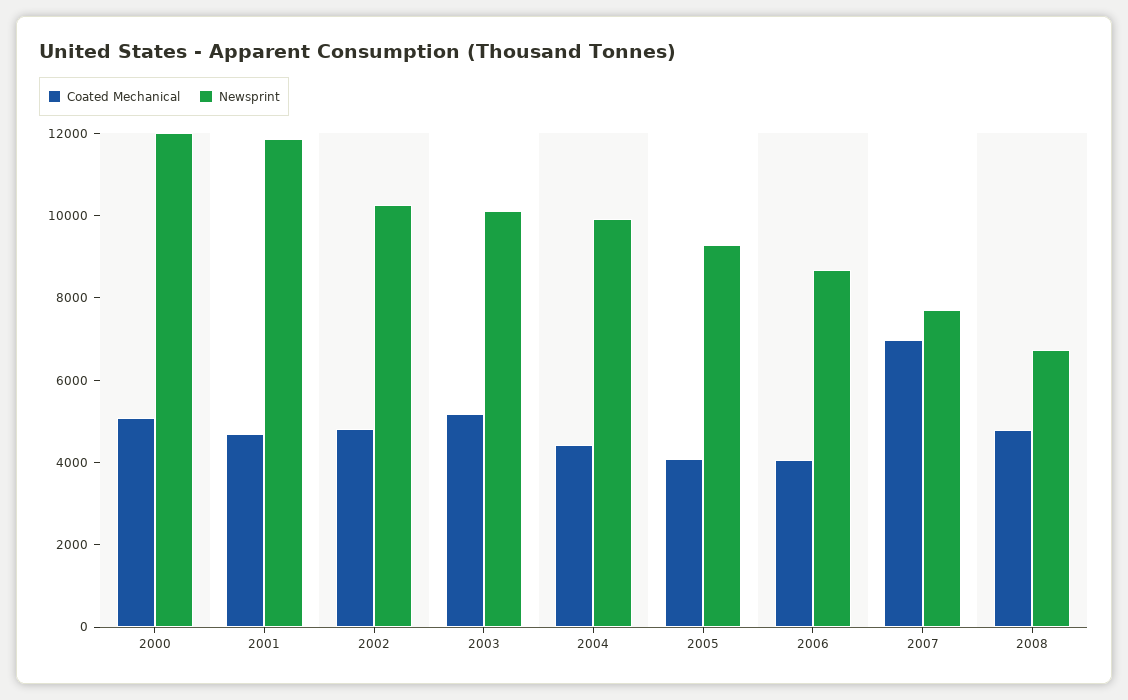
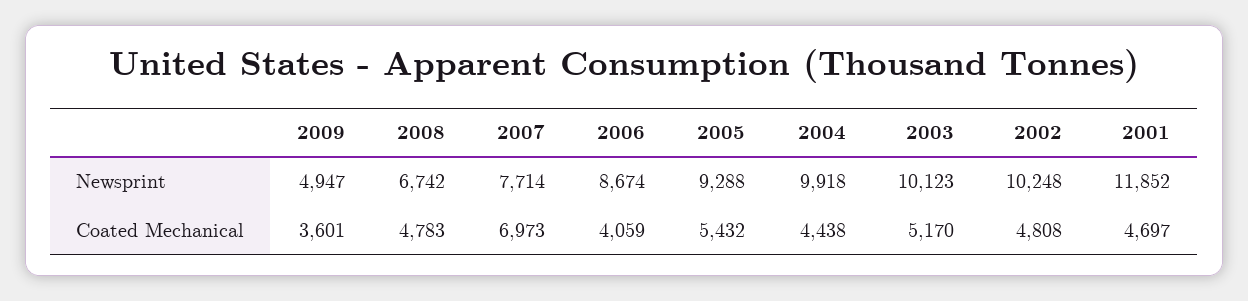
Coated Mechanical, 2000: 5000 -> none
Newsprint, 2000: 12000 -> none
Coated Mechanical, 2005: 4000 -> 5432
Newsprint, 2009: none -> 4947
Coated Mechanical, 2009: none -> 3601

